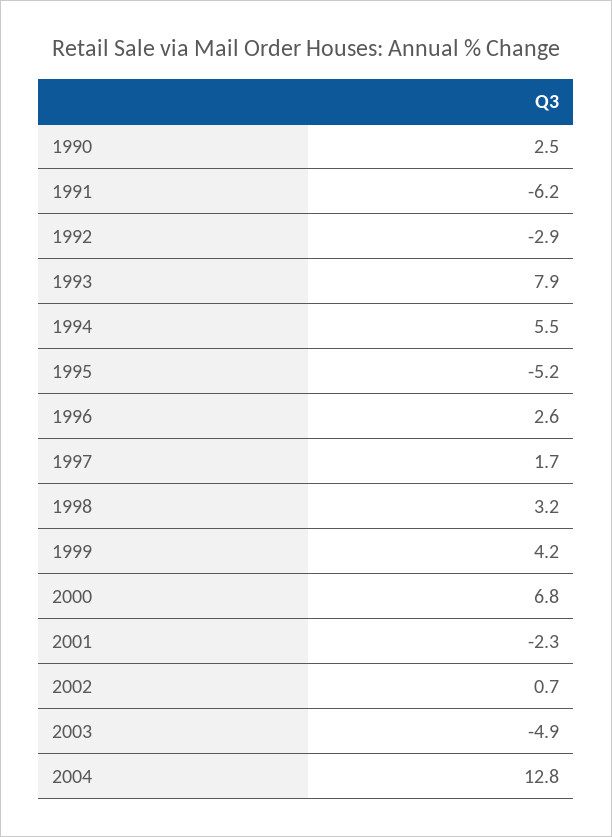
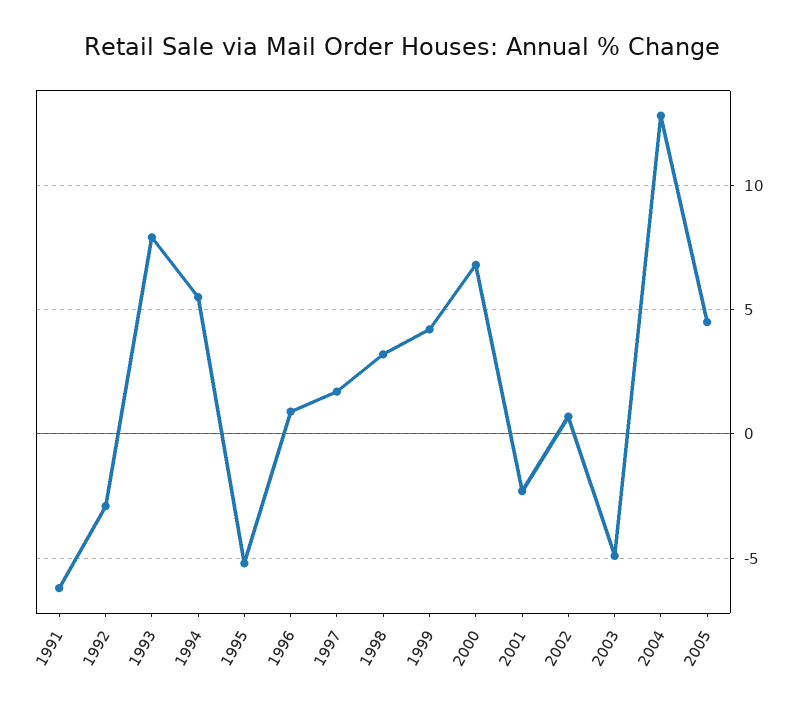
1990: 2.5 -> none
1996: 2.6 -> 1
2005: none -> 4.5

